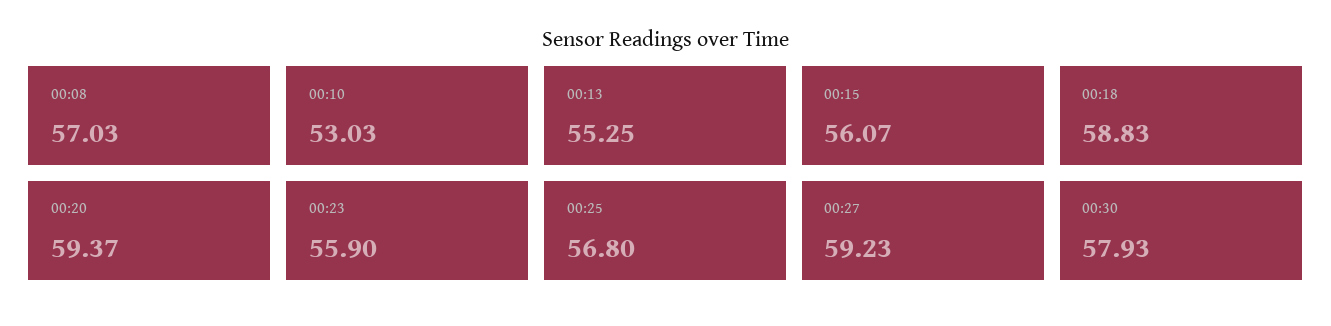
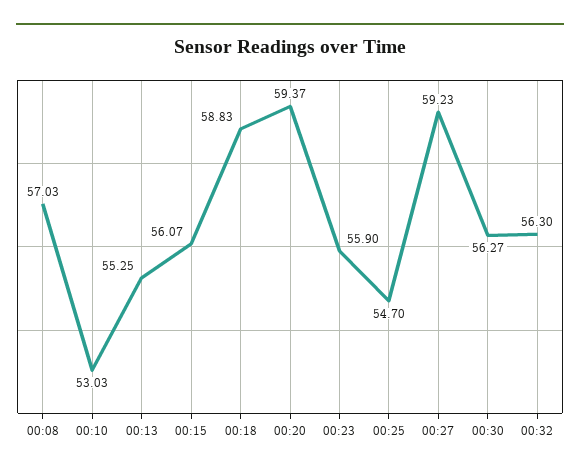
00:25: 56.8 -> 54.7
00:30: 57.93 -> 56.27
00:32: none -> 56.3

